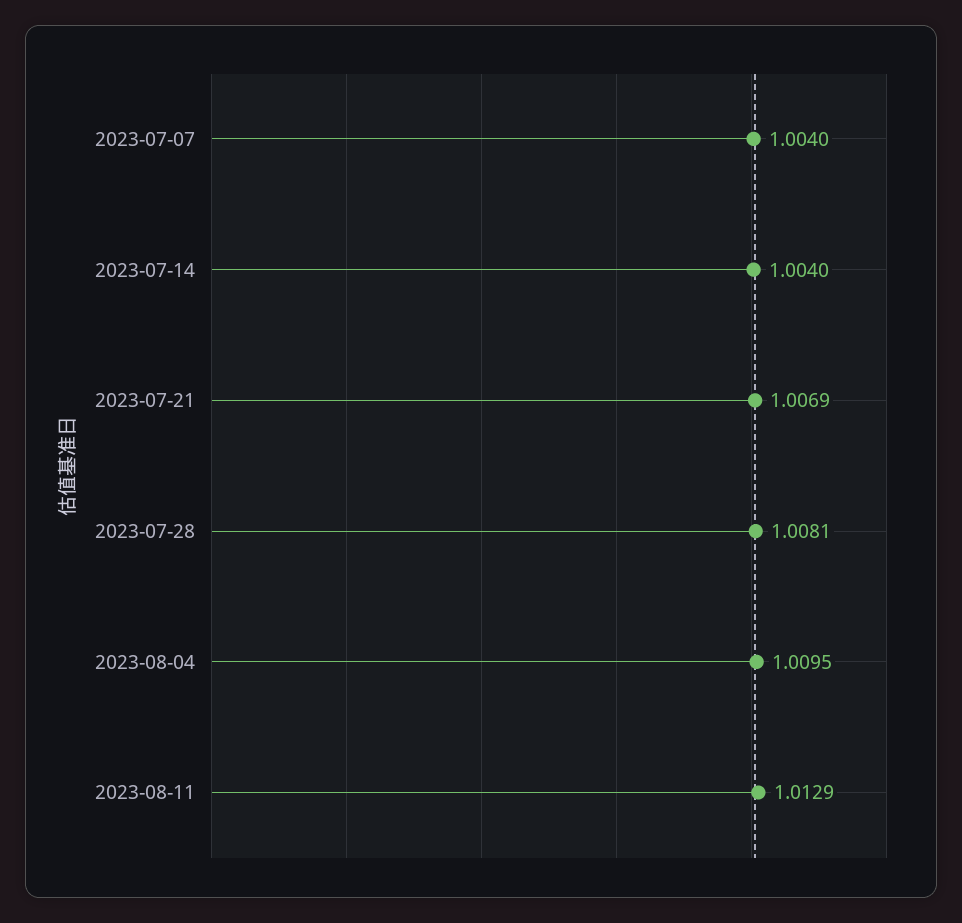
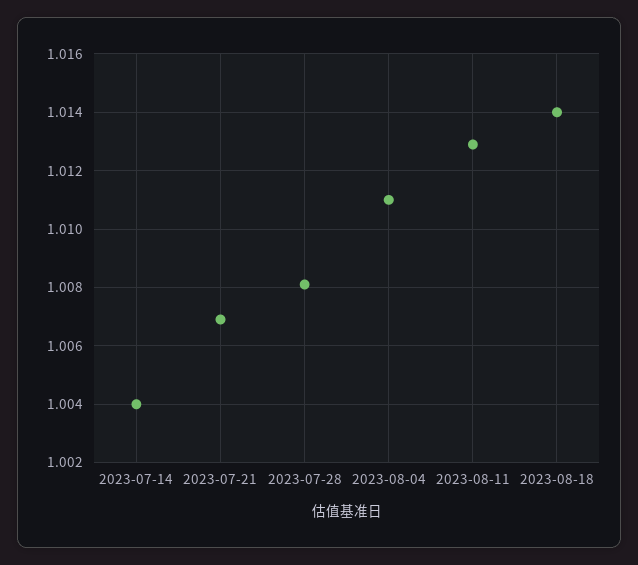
2023-07-07: 1.004 -> none
2023-08-04: 1.0095 -> 1.011
2023-08-18: none -> 1.014

